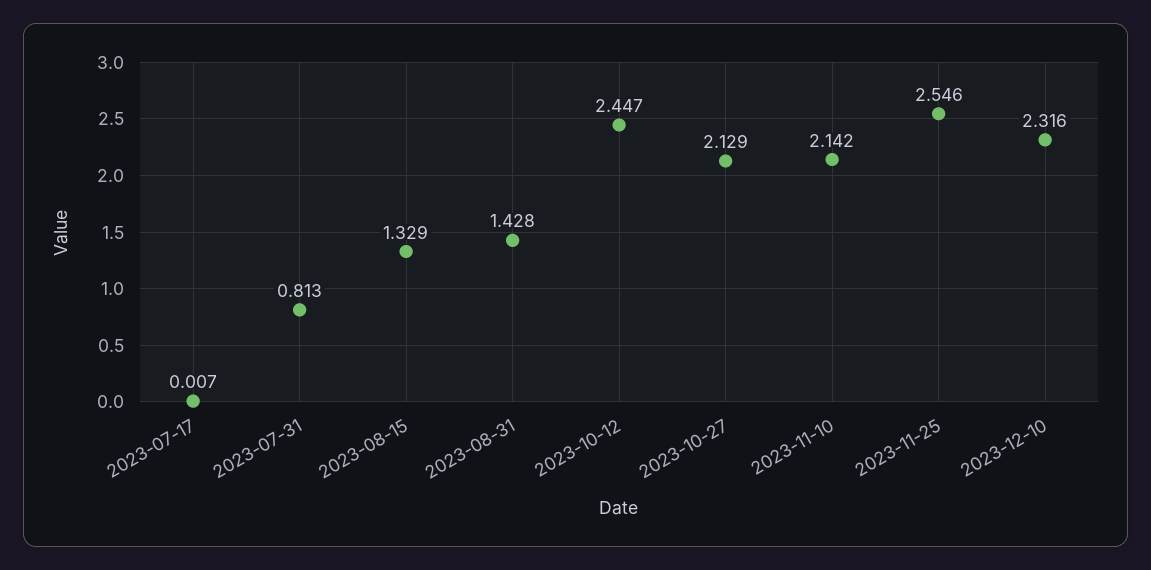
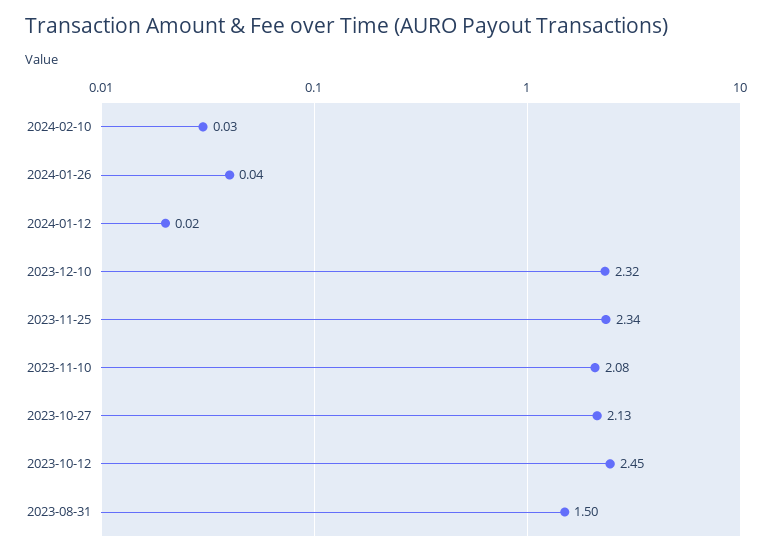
2023-07-17: 0.007 -> none
2023-07-31: 0.813 -> none
2023-08-15: 1.329 -> none
2023-08-31: 1.428 -> 1.5
2023-11-10: 2.142 -> 2.08
2023-11-25: 2.546 -> 2.34
2024-02-10: none -> 0.03
2024-01-26: none -> 0.04
2024-01-12: none -> 0.02

